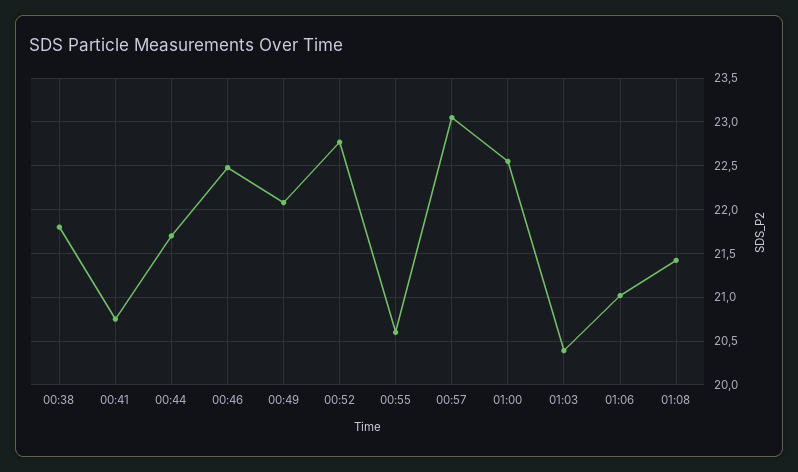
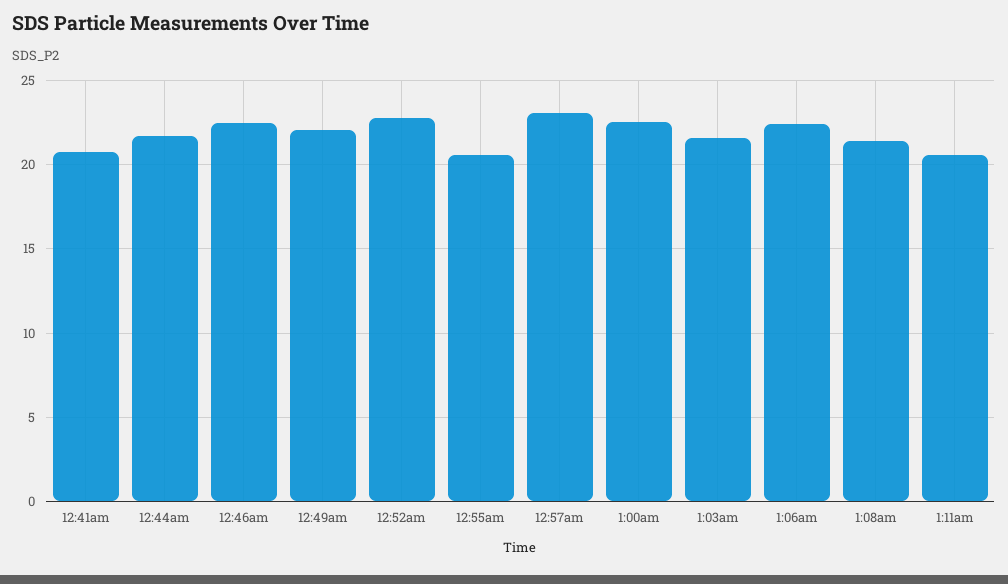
00:38: 21.8 -> none
01:03: 20.4 -> 21.5
01:06: 21 -> 22.5
1:11am: none -> 20.5

